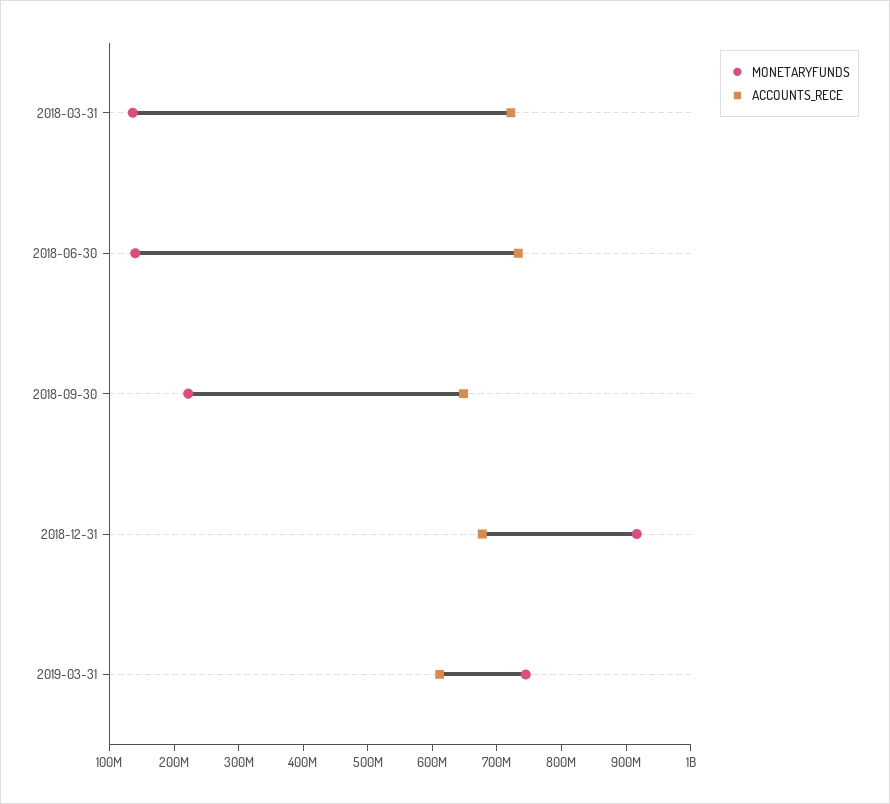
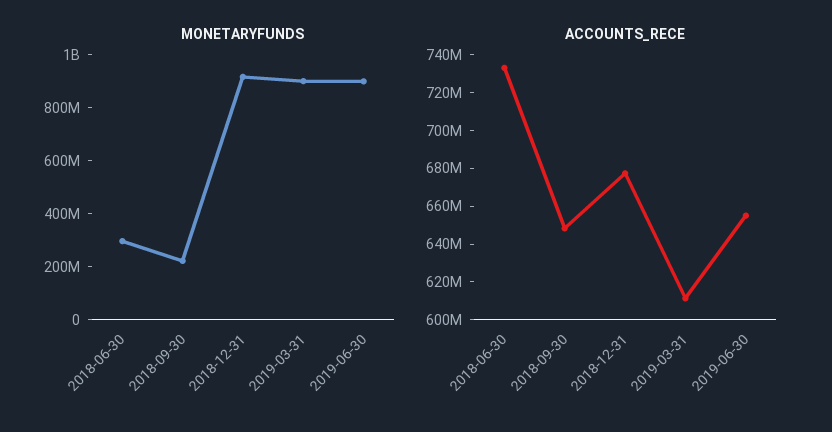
MONETARYFUNDS, 2018-03-31: 140000000 -> none
ACCOUNTS_RECE, 2018-03-31: 720000000 -> none
MONETARYFUNDS, 2018-06-30: 140000000 -> 300000000
MONETARYFUNDS, 2019-03-31: 740000000 -> 900000000
MONETARYFUNDS, 2019-06-30: none -> 900000000
ACCOUNTS_RECE, 2019-06-30: none -> 655000000

